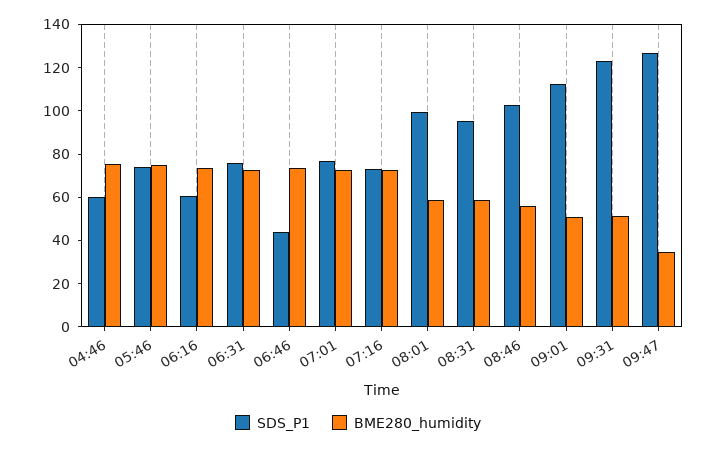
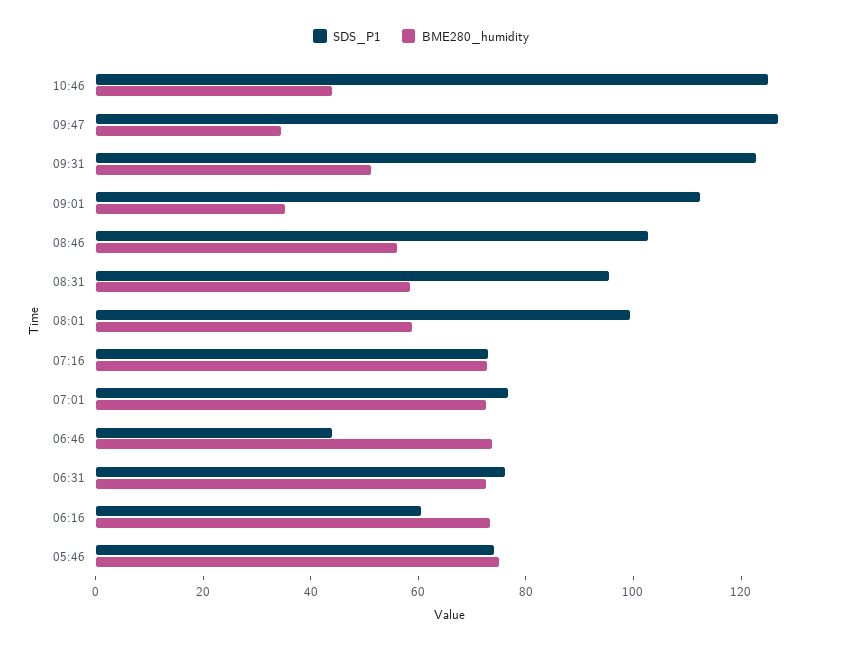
SDS_P1, 04:46: 60 -> none
BME280_humidity, 04:46: 75 -> none
BME280_humidity, 09:01: 50 -> 35
SDS_P1, 10:46: none -> 125
BME280_humidity, 10:46: none -> 45

